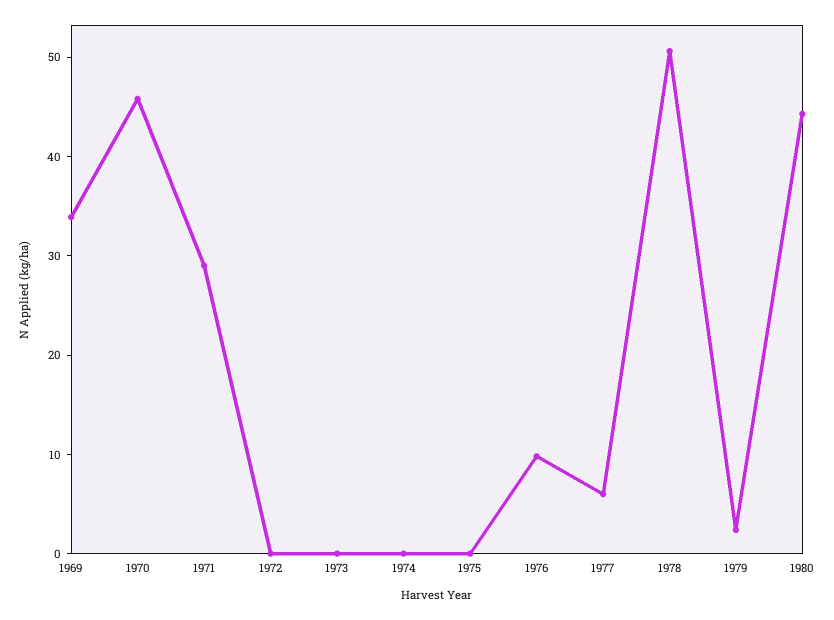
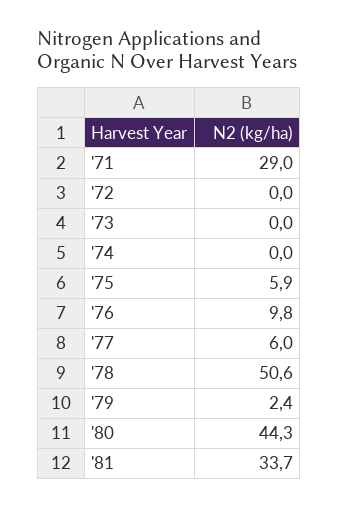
1969: 34 -> none
1970: 46 -> none
1975: 0 -> 5.9
'81: none -> 33.7

